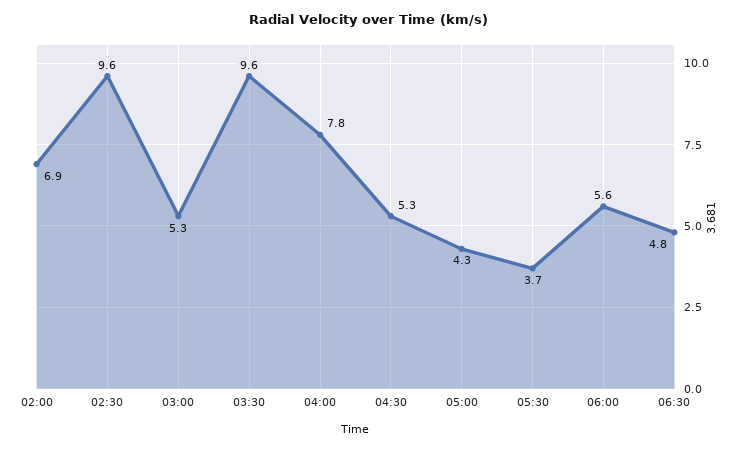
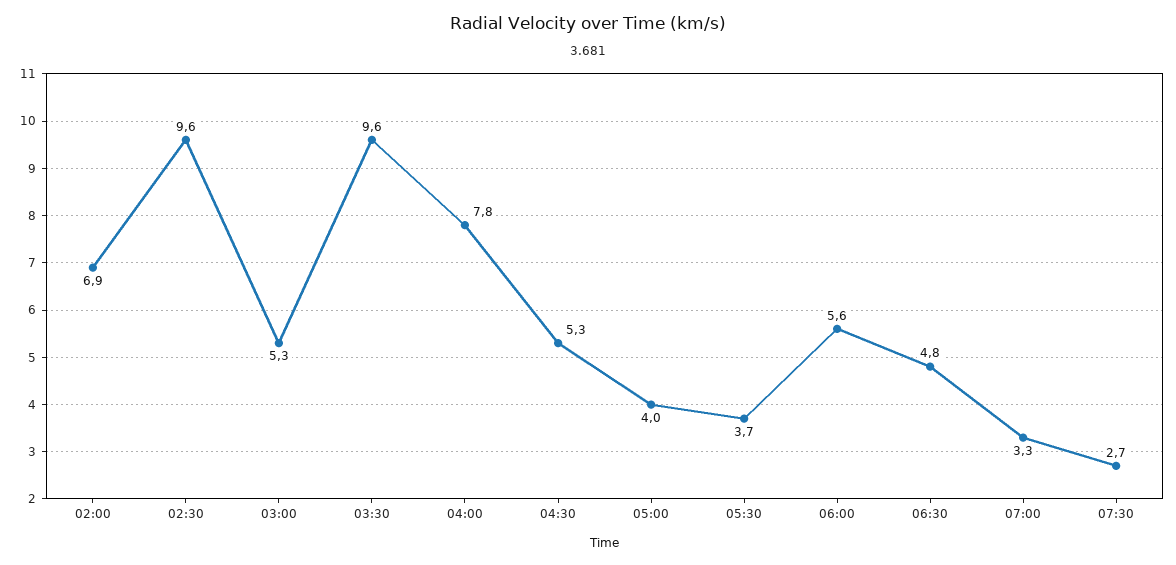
05:00: 4.3 -> 4
07:00: none -> 3.3
07:30: none -> 2.7

